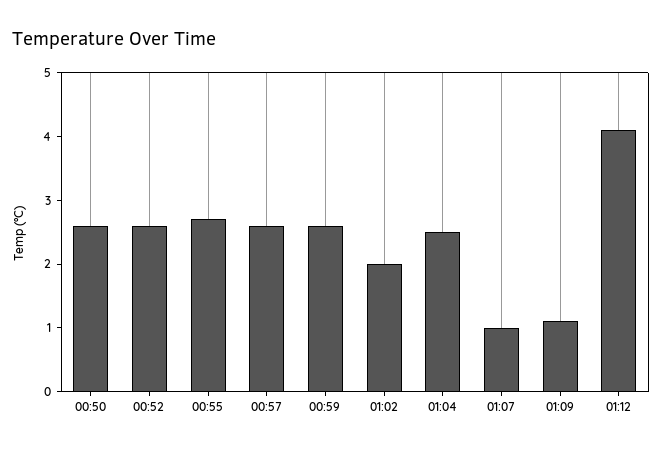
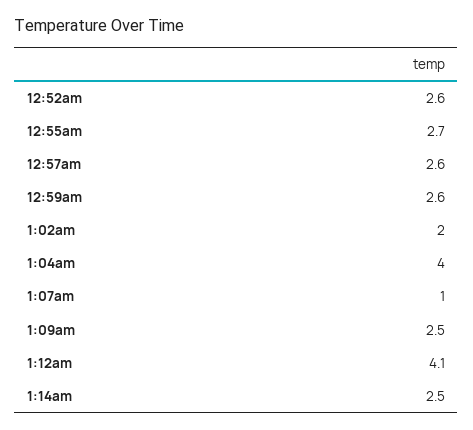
00:50: 2.5 -> none
01:04: 2.5 -> 4
01:09: 1 -> 2.5
1:14am: none -> 2.5

